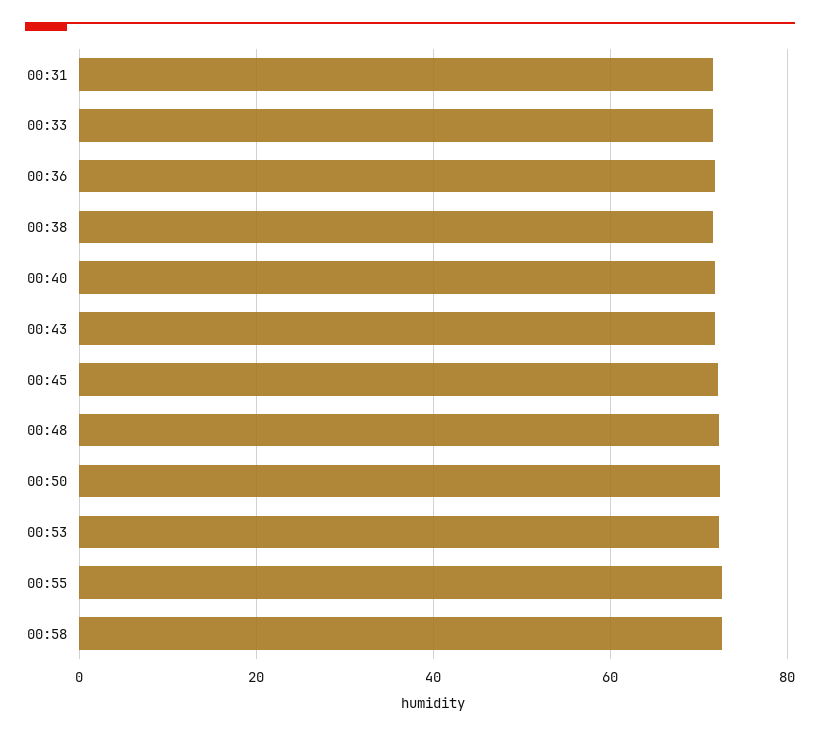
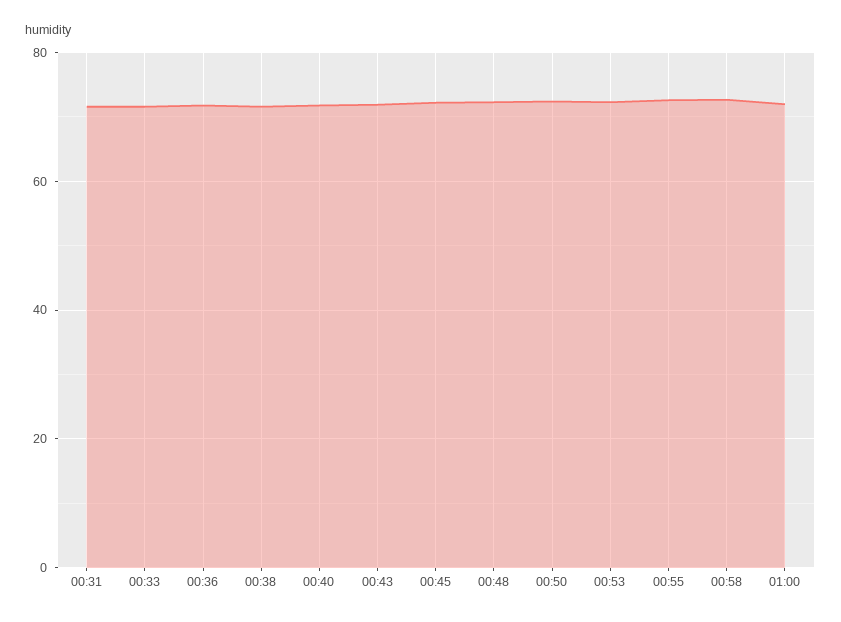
01:00: none -> 72

